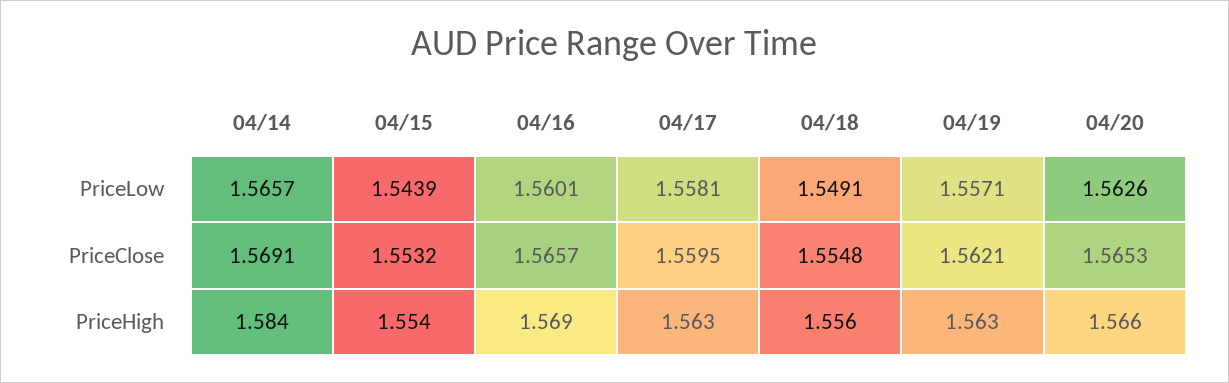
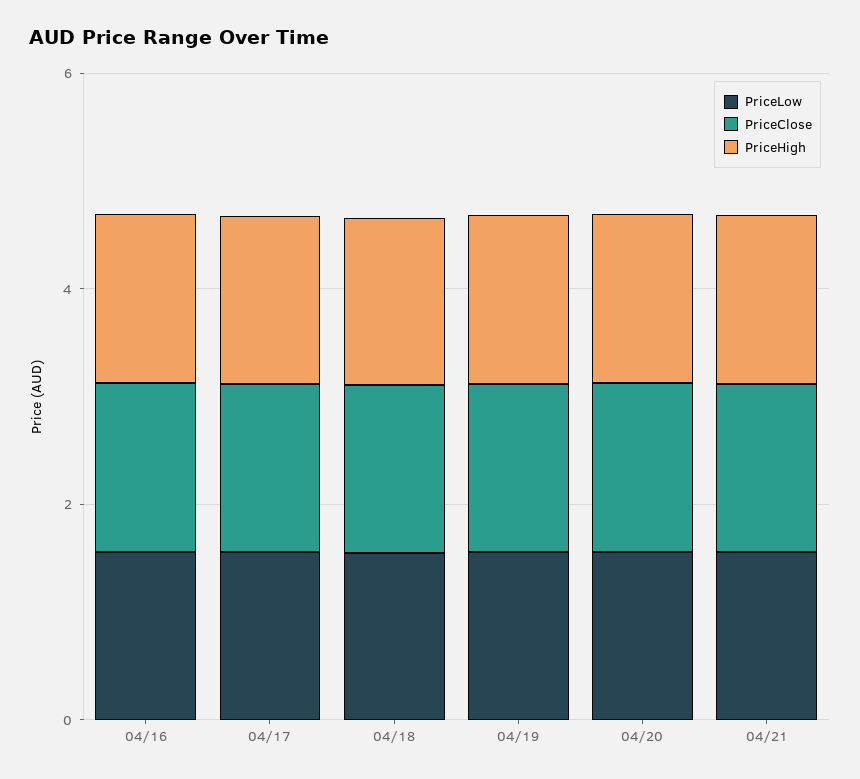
PriceLow, 04/14: 1.5657 -> none
PriceLow, 04/15: 1.5439 -> none
PriceClose, 04/14: 1.5691 -> none
PriceClose, 04/15: 1.5532 -> none
PriceHigh, 04/14: 1.584 -> none
PriceHigh, 04/15: 1.554 -> none
PriceLow, 04/21: none -> 1.5
PriceClose, 04/21: none -> 1.5
PriceHigh, 04/21: none -> 1.5

